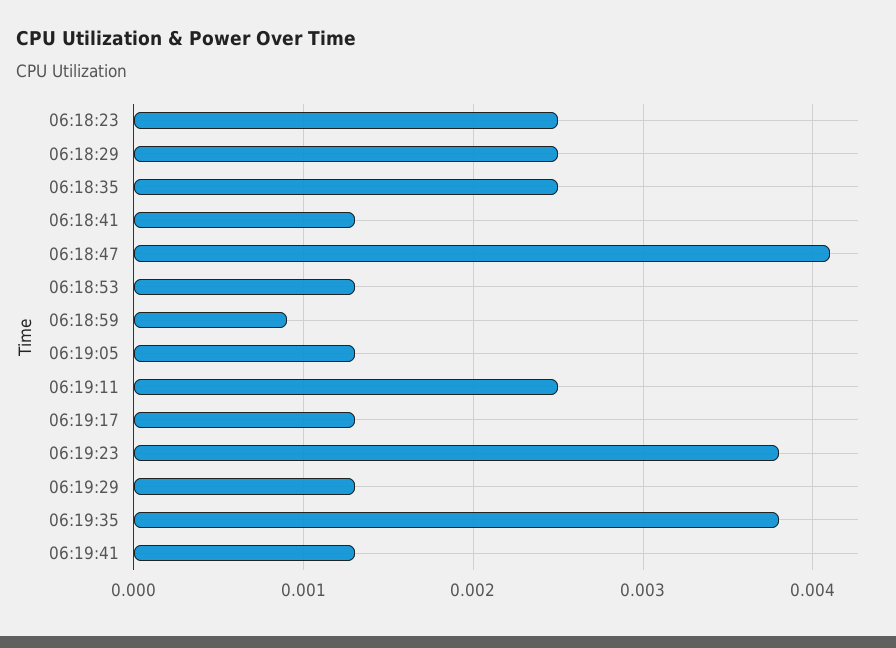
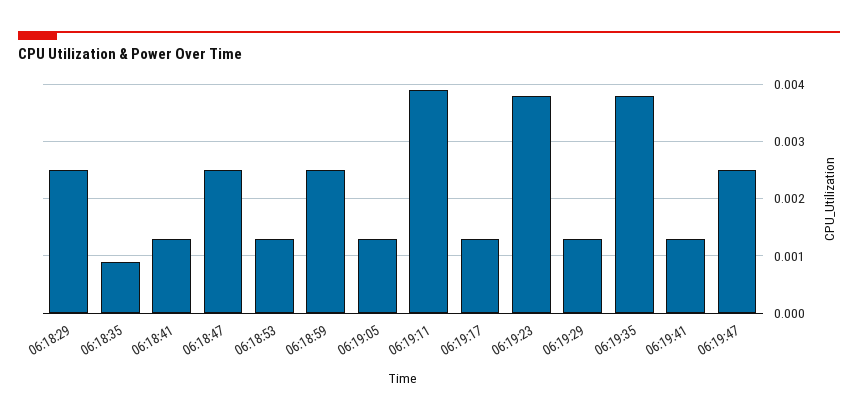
06:18:23: 0.0025 -> none
06:18:35: 0.0025 -> 0.001
06:18:47: 0.0041 -> 0.0025
06:18:59: 0.0009 -> 0.0025
06:19:11: 0.0025 -> 0.004
06:19:47: none -> 0.0025

